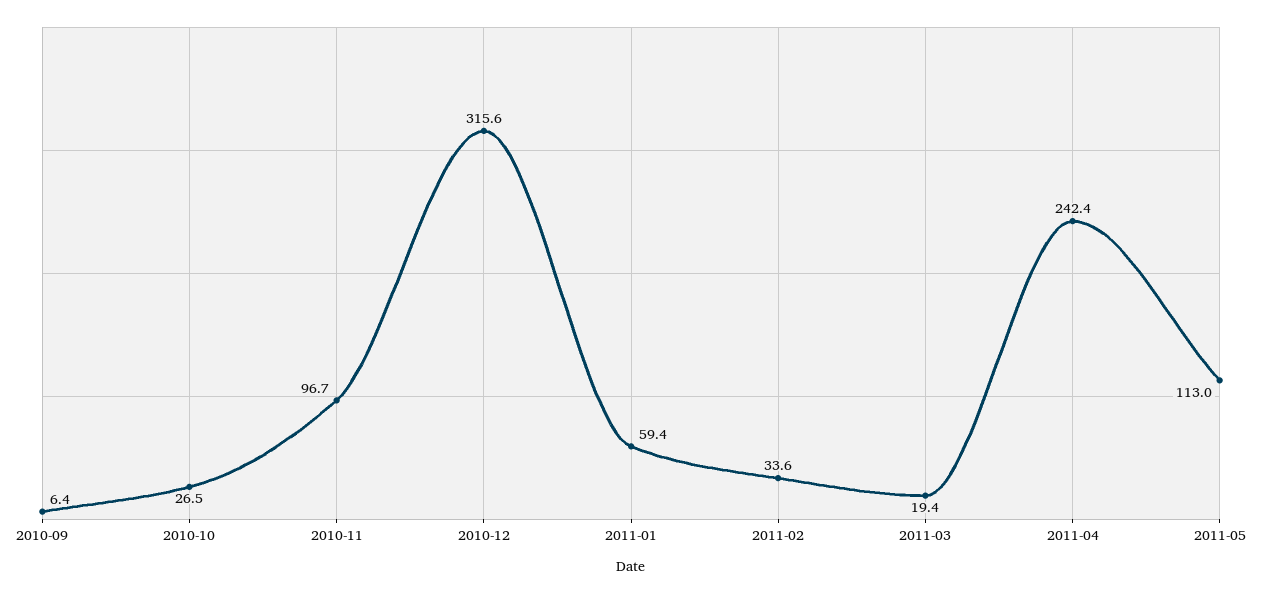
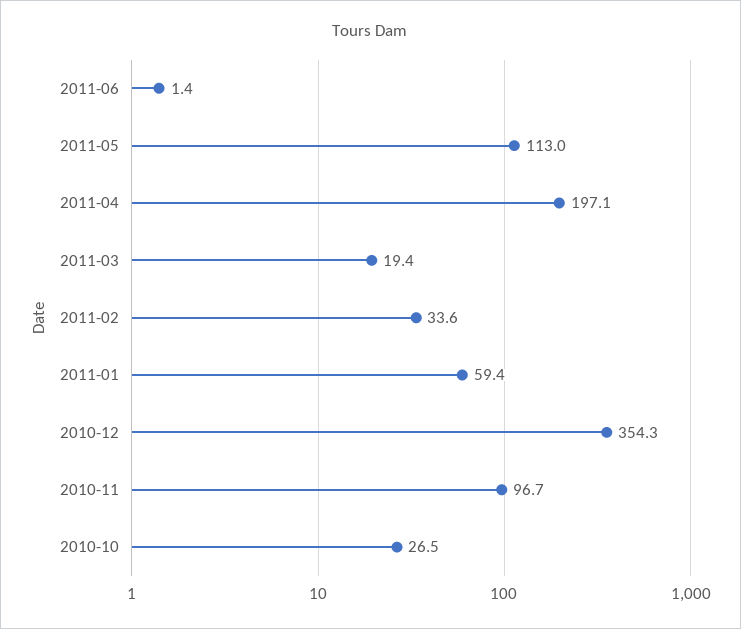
2010-09: 6.4 -> none
2010-12: 315.6 -> 354.3
2011-04: 242.4 -> 197.1
2011-06: none -> 1.4

